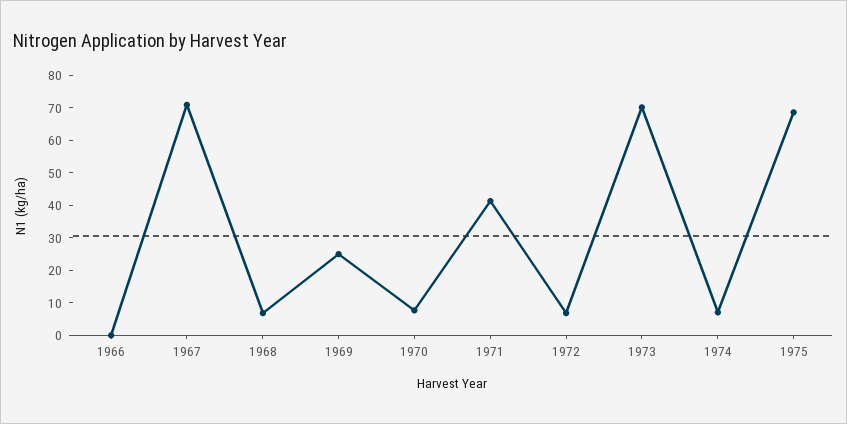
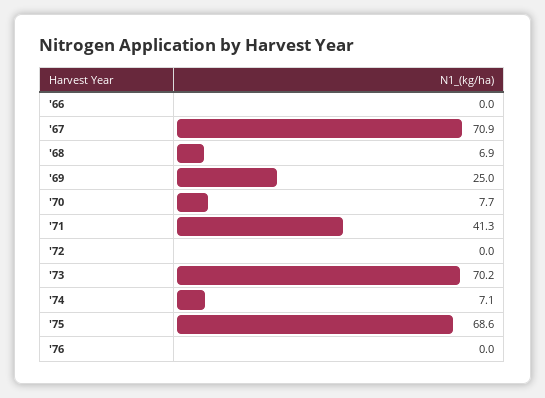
1972: 7.5 -> 0
'76: none -> 0

